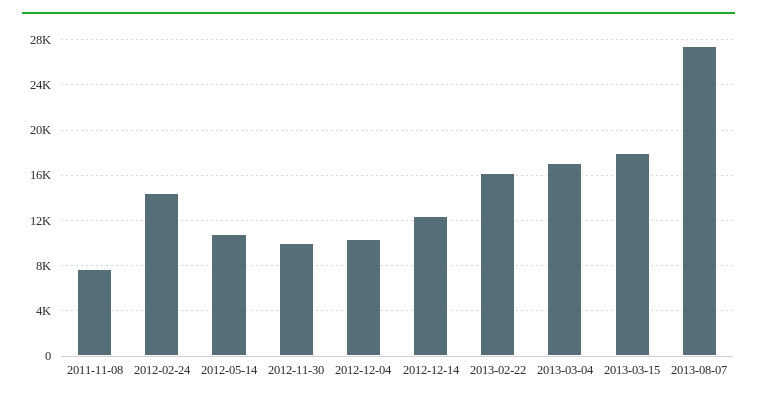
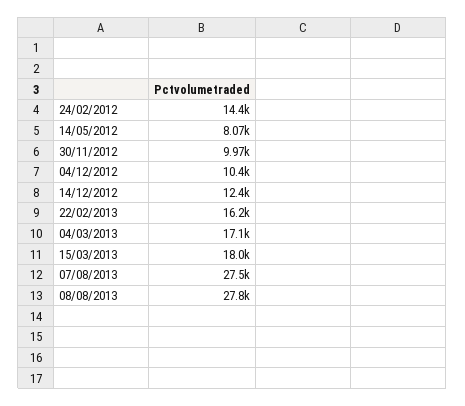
2011-11-08: 8000 -> none
2012-05-14: 11000 -> 8070
08/08/2013: none -> 27800

